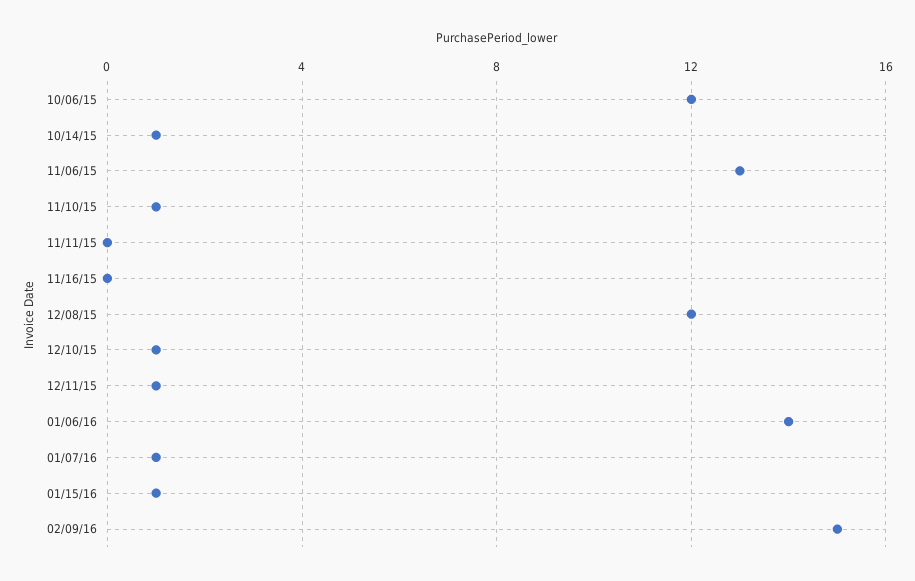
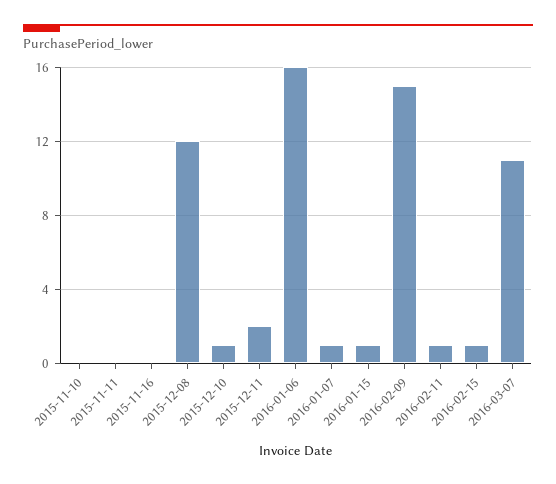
10/06/15: 12 -> none
10/14/15: 1 -> none
11/06/15: 13 -> none
11/10/15: 1 -> 0
12/11/15: 1 -> 2
01/06/16: 14 -> 16
2016-02-11: none -> 1
2016-02-15: none -> 1
2016-03-07: none -> 11

